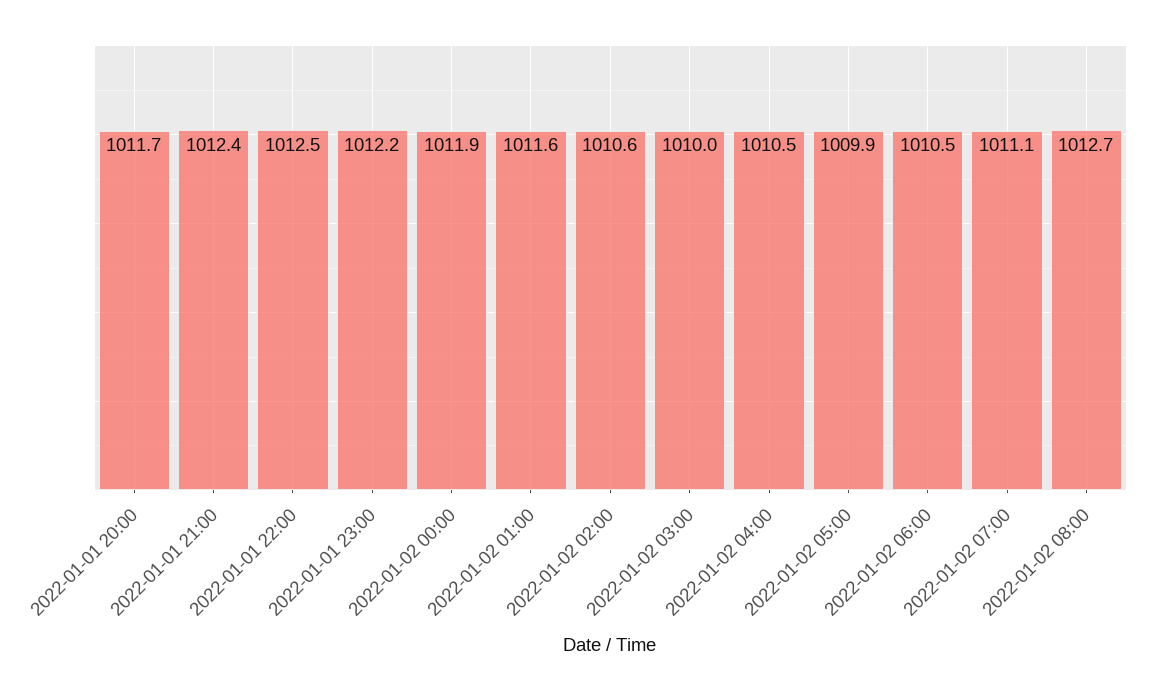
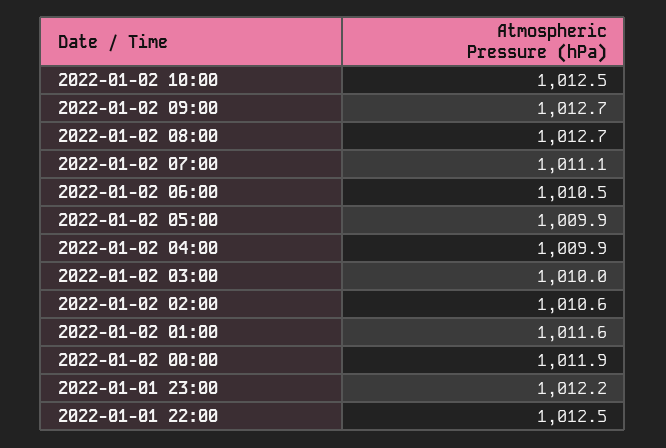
2022-01-01 20:00: 1011.7 -> none
2022-01-01 21:00: 1012.4 -> none
2022-01-02 04:00: 1010.5 -> 1009.9
2022-01-02 10:00: none -> 1012.5
2022-01-02 09:00: none -> 1012.7

